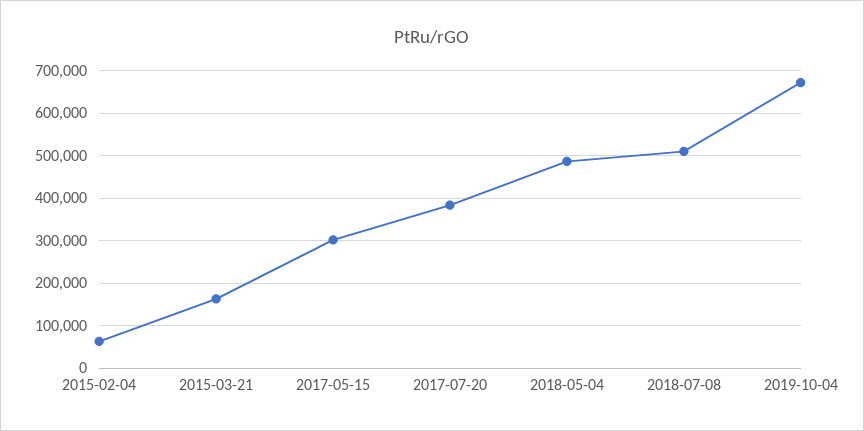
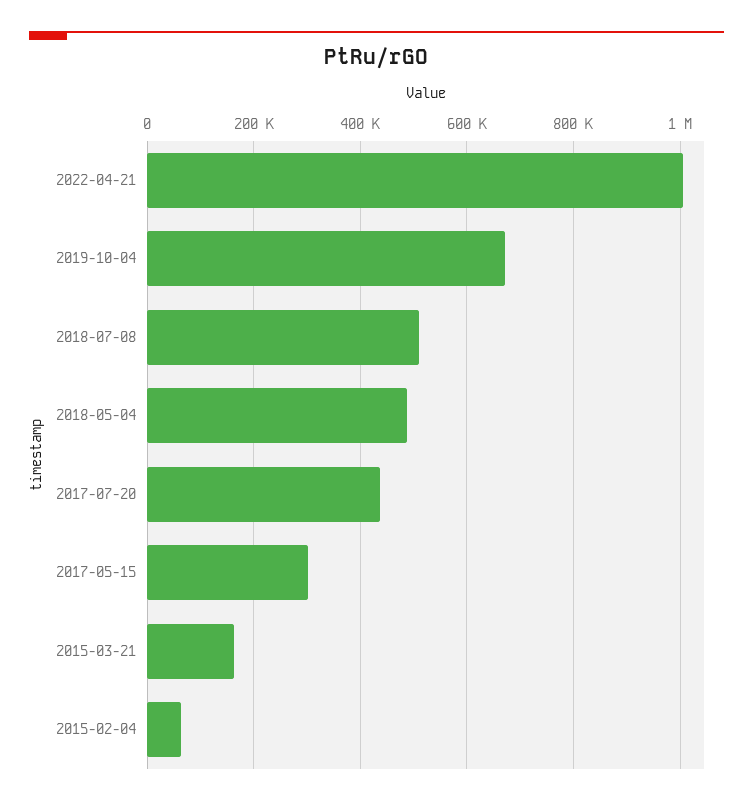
2017-07-20: 380000 -> 440000
2022-04-21: none -> 1000000

